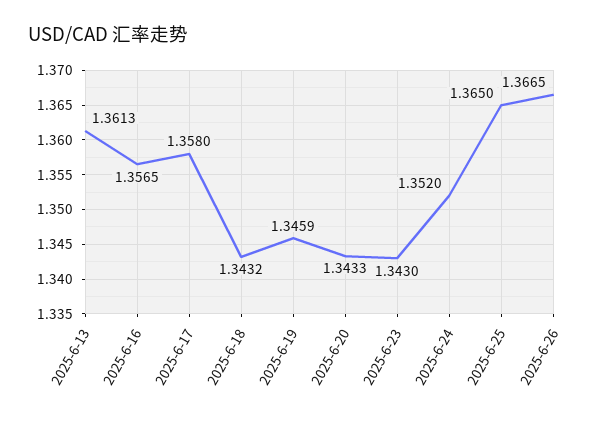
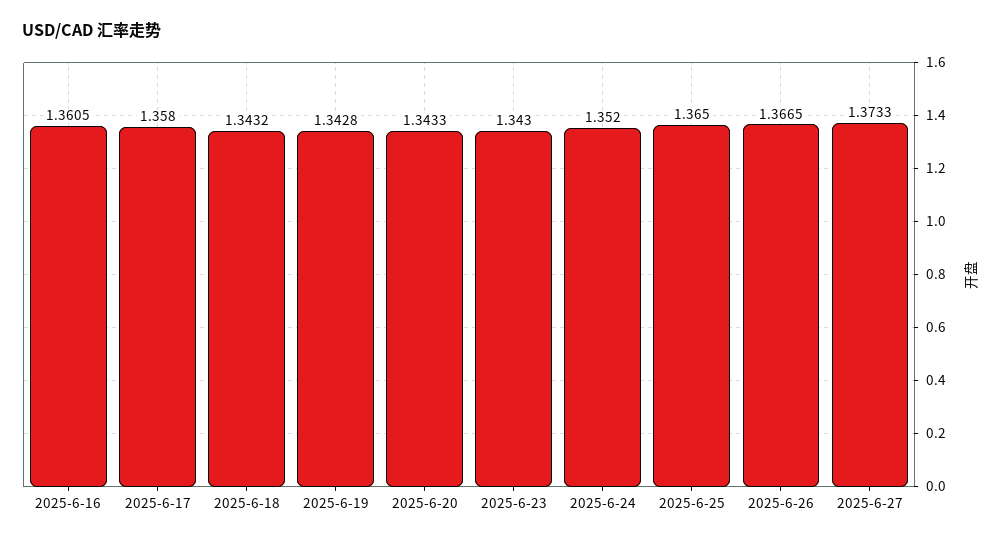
2025-6-13: 1.3613 -> none
2025-6-16: 1.3565 -> 1.3605
2025-6-19: 1.3459 -> 1.3428
2025-6-27: none -> 1.3733

